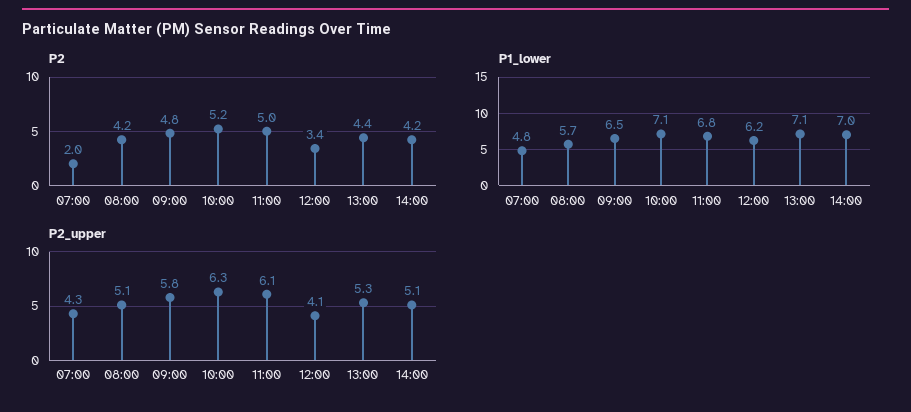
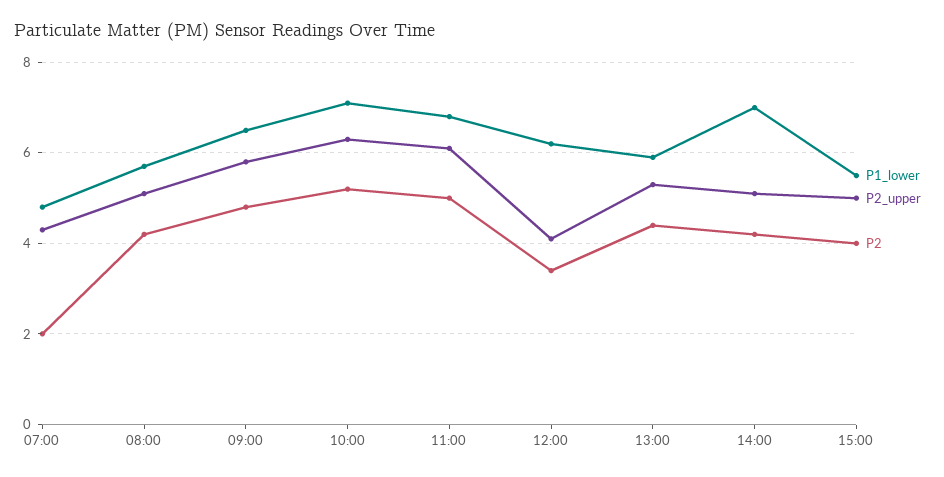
P1_lower, 13:00: 7.1 -> 6
P1_lower, 15:00: none -> 5.5
P2_upper, 15:00: none -> 5
P2, 15:00: none -> 4

